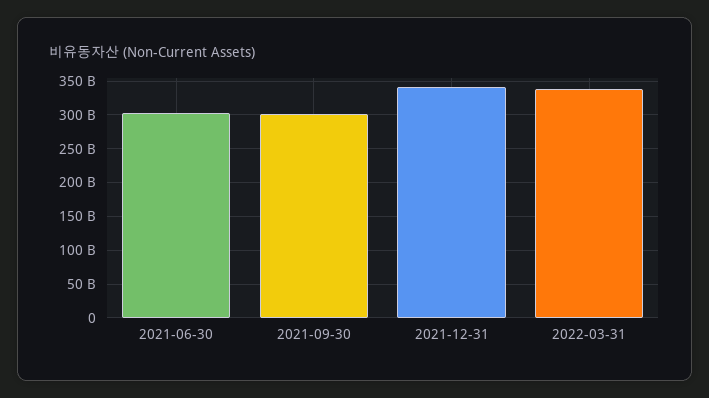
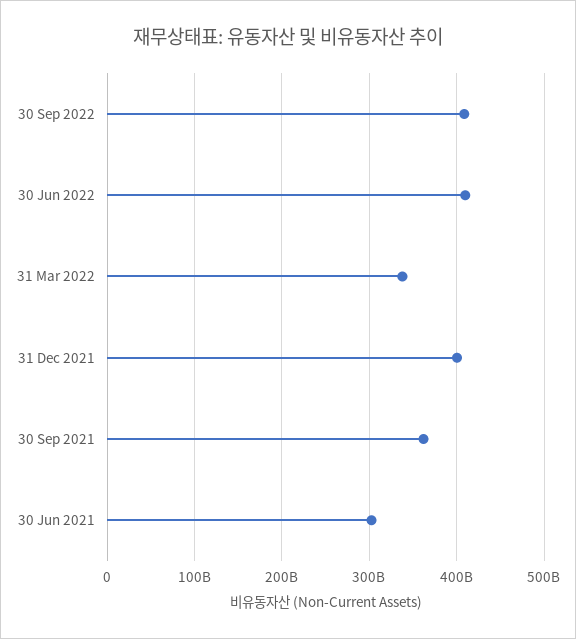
2021-09-30: 300000000000 -> 360000000000
2021-12-31: 340000000000 -> 400000000000
30 Sep 2022: none -> 410000000000
30 Jun 2022: none -> 410000000000

